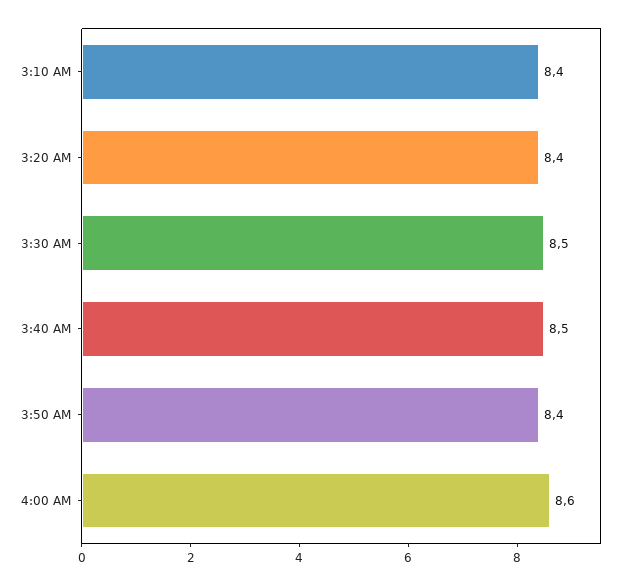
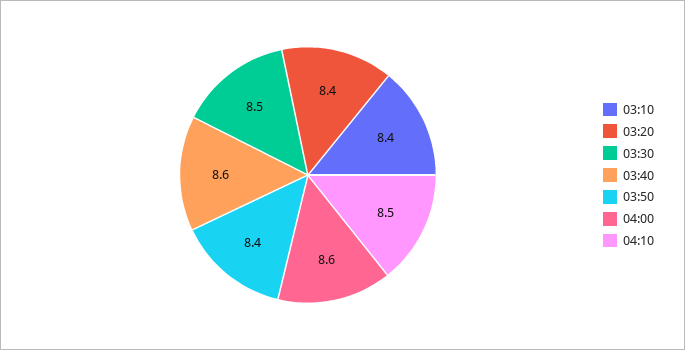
3:40 AM: 8.5 -> 8.6
04:10: none -> 8.5

